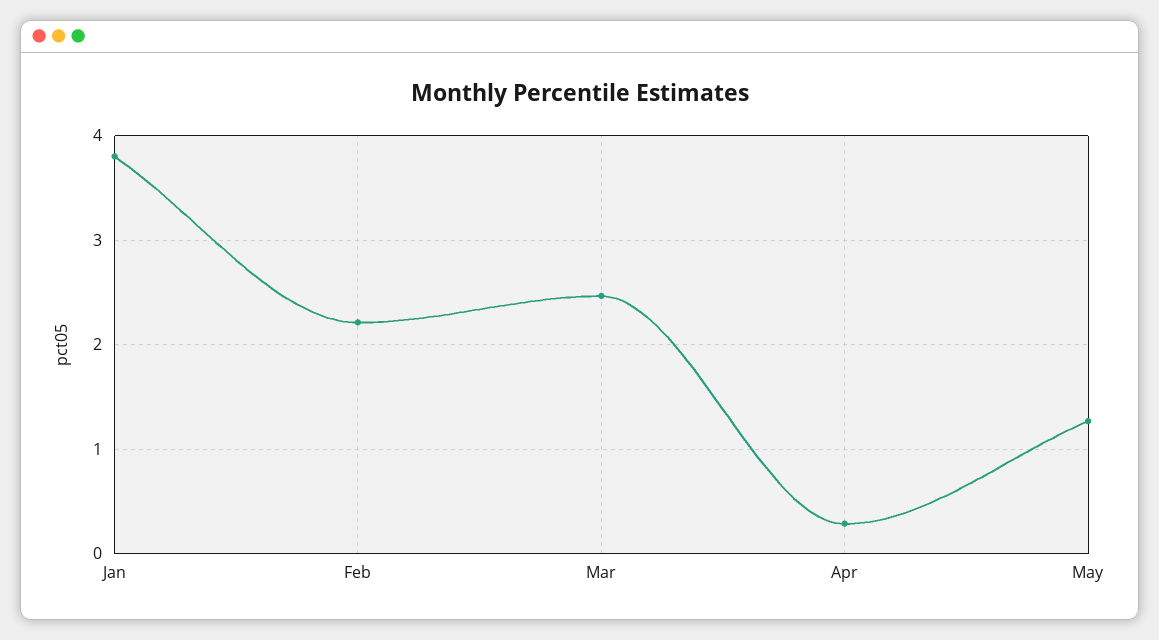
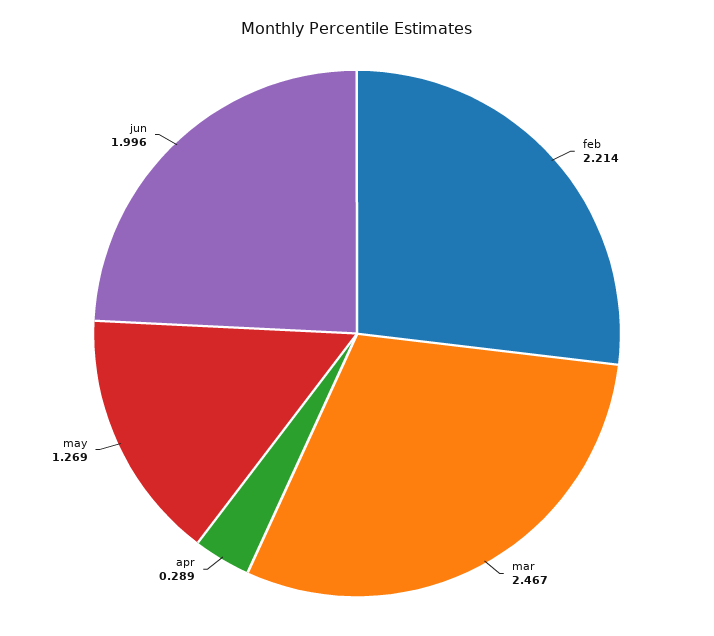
Jan: 3.8 -> none
jun: none -> 1.996

